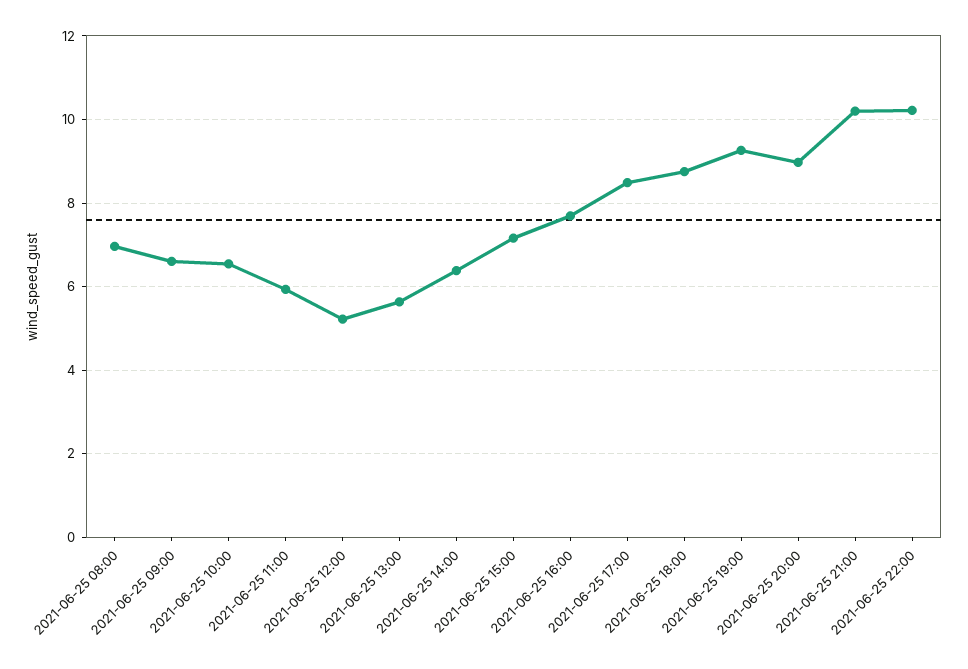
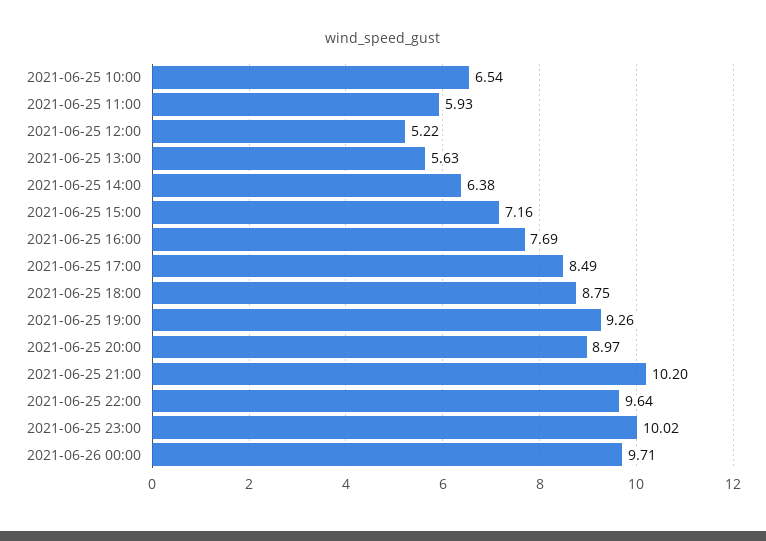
2021-06-25 08:00: 7 -> none
2021-06-25 09:00: 6.6 -> none
2021-06-25 22:00: 10.2 -> 9.64
2021-06-25 23:00: none -> 10.02
2021-06-26 00:00: none -> 9.71

